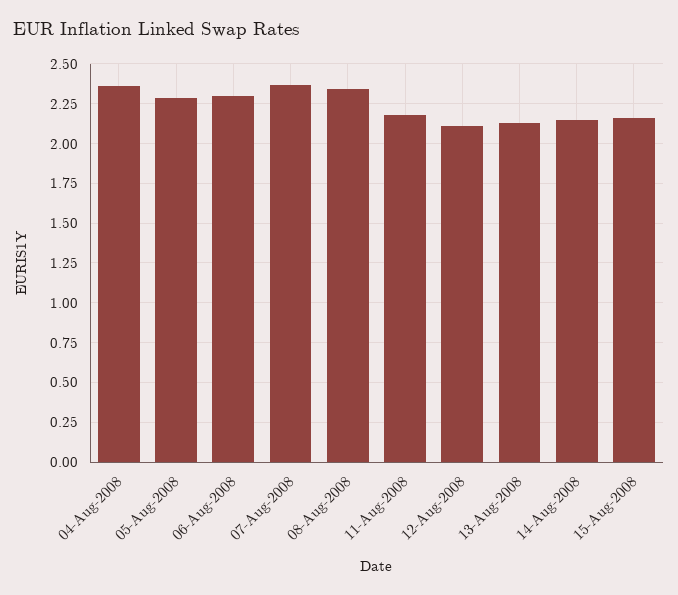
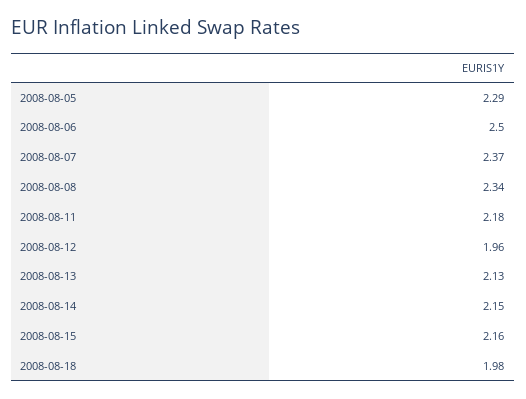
04-Aug-2008: 2.35 -> none
06-Aug-2008: 2.3 -> 2.5
12-Aug-2008: 2.1 -> 1.96
2008-08-18: none -> 1.98

